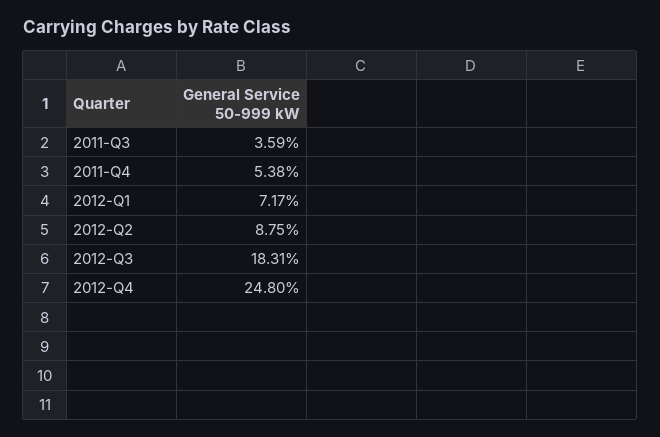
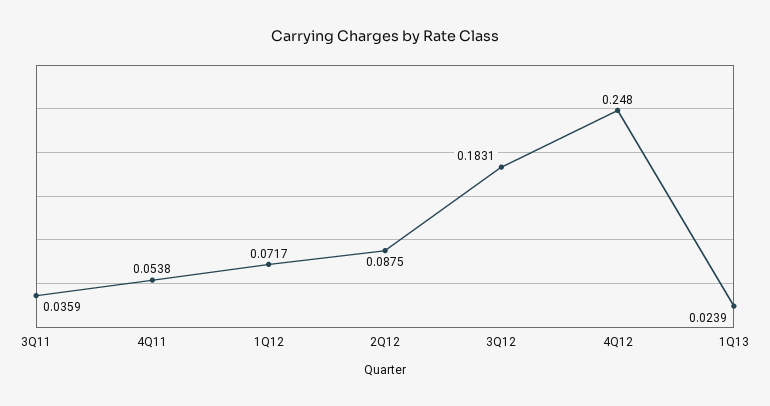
1Q13: none -> 0.0239

